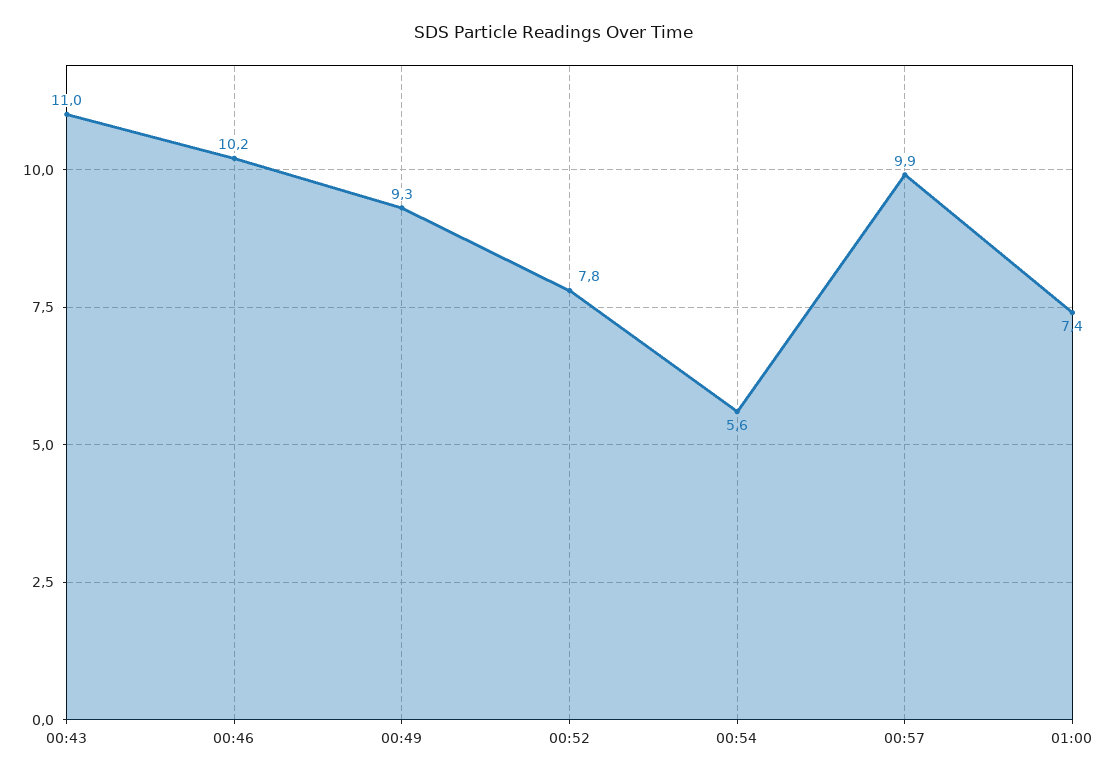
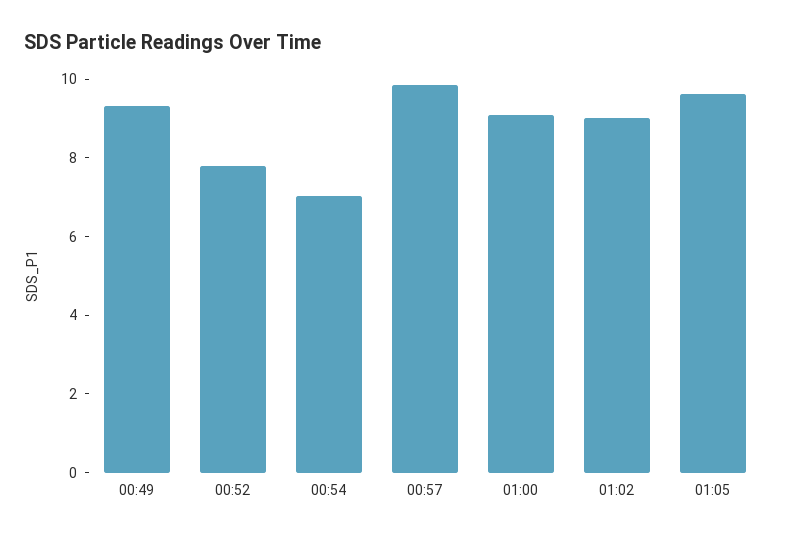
00:43: 11 -> none
00:46: 10.2 -> none
00:54: 5.6 -> 7
01:00: 7.4 -> 9
01:02: none -> 9
01:05: none -> 9.5

